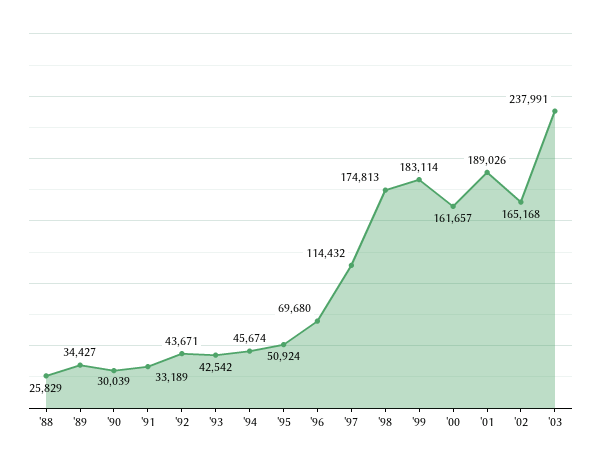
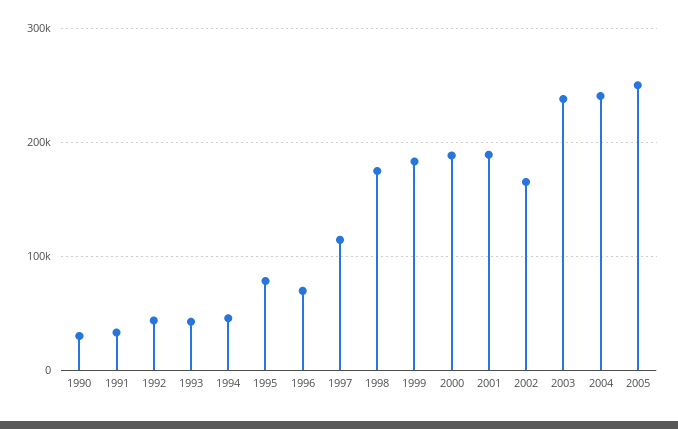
'88: 25829 -> none
'89: 34427 -> none
'95: 50924 -> 80000
'00: 161657 -> 190000
2004: none -> 240000
2005: none -> 250000

